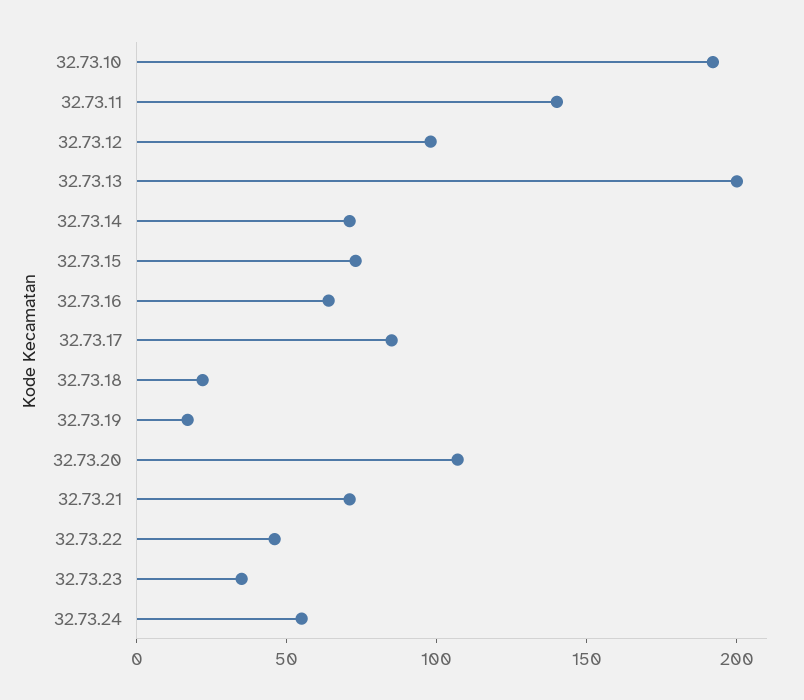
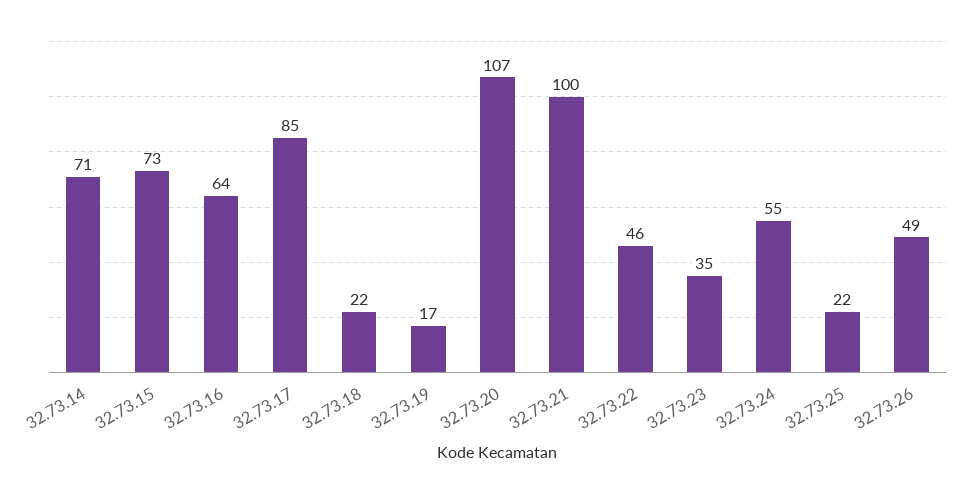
32.73.10: 190 -> none
32.73.11: 140 -> none
32.73.12: 100 -> none
32.73.13: 200 -> none
32.73.21: 70 -> 100
32.73.25: none -> 22
32.73.26: none -> 49

